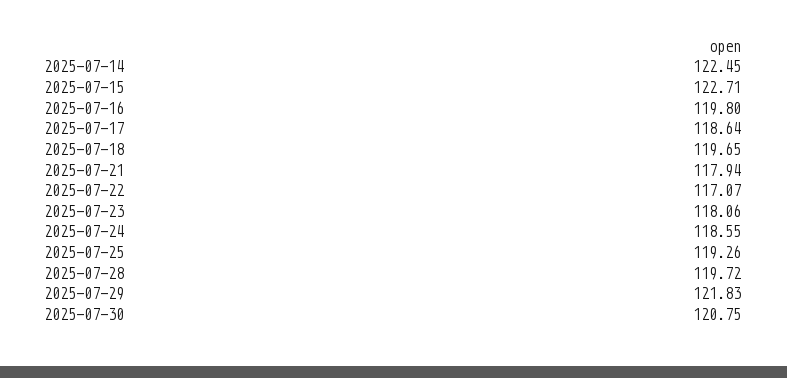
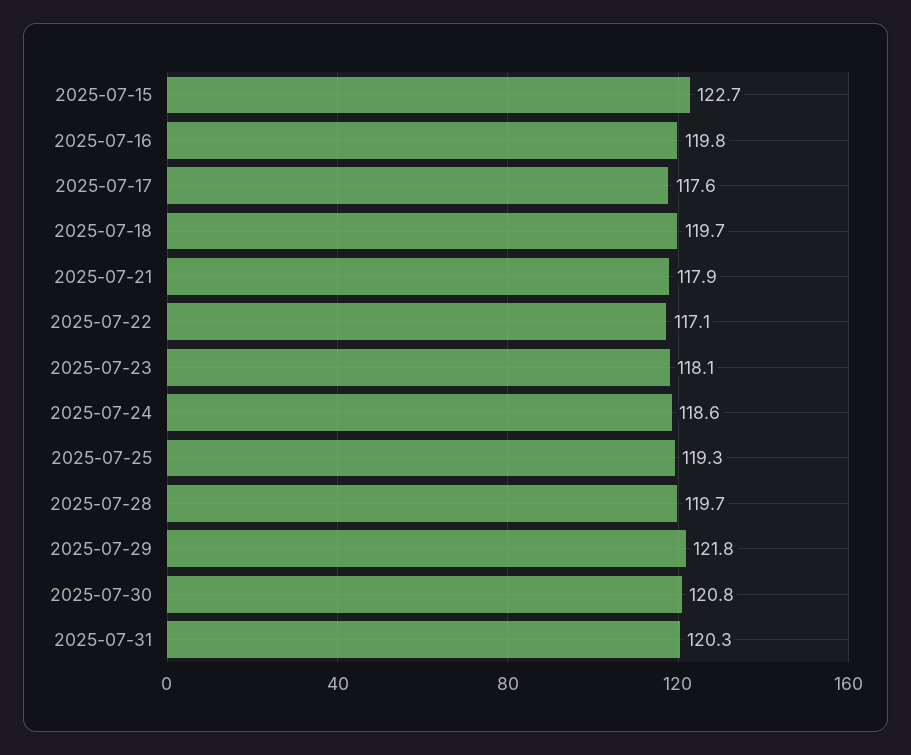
2025-07-14: 122.45 -> none
2025-07-17: 118.64 -> 117.6
2025-07-31: none -> 120.3

